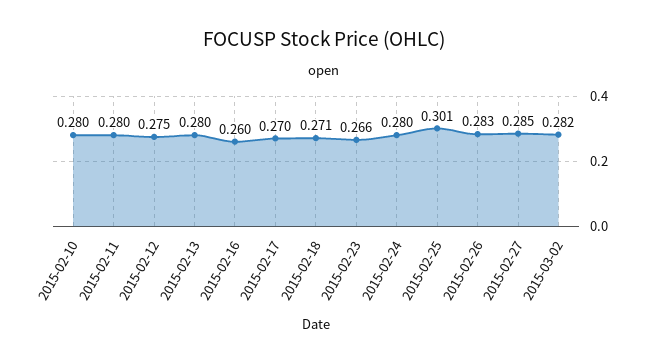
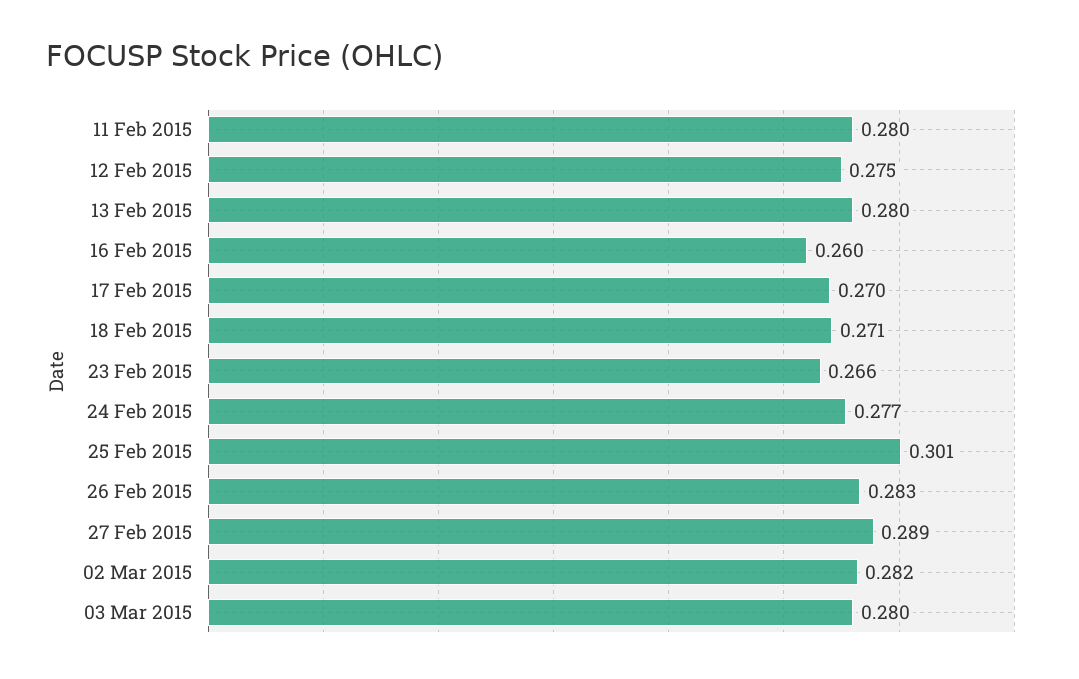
2015-02-10: 0.28 -> none
2015-02-24: 0.28 -> 0.277
2015-02-27: 0.285 -> 0.289
03 Mar 2015: none -> 0.28

